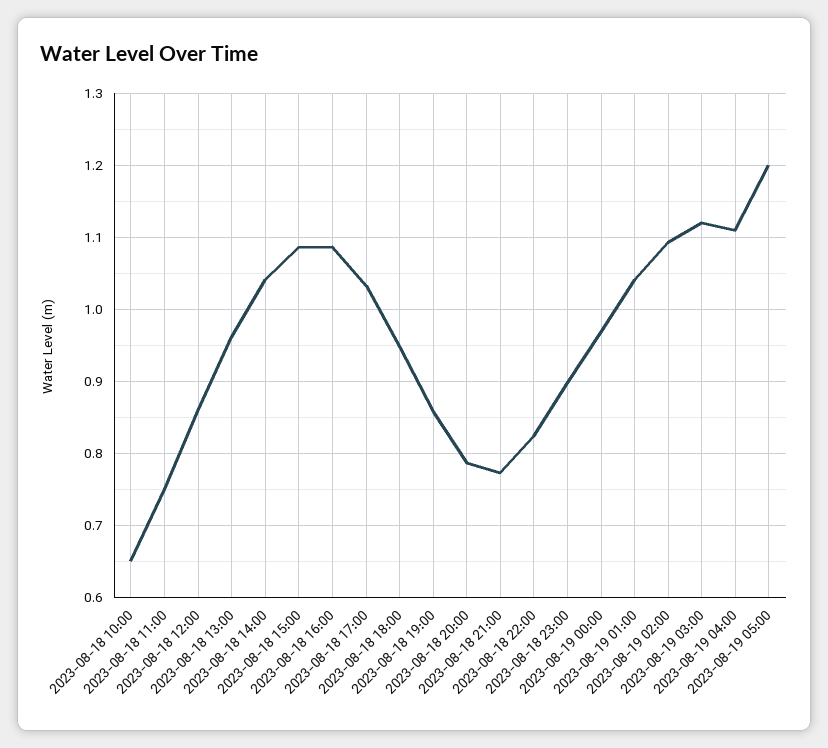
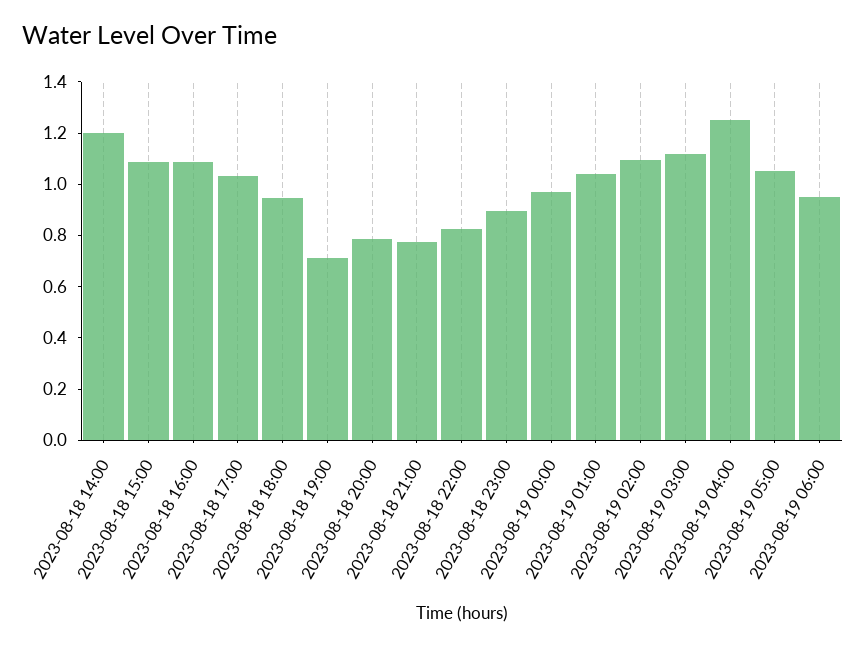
2023-08-18 10:00: 0.65 -> none
2023-08-18 11:00: 0.75 -> none
2023-08-18 12:00: 0.86 -> none
2023-08-18 13:00: 0.96 -> none
2023-08-18 14:00: 1.04 -> 1.2
2023-08-18 19:00: 0.86 -> 0.7
2023-08-19 04:00: 1.11 -> 1.25
2023-08-19 05:00: 1.2 -> 1.05
2023-08-19 06:00: none -> 0.95

